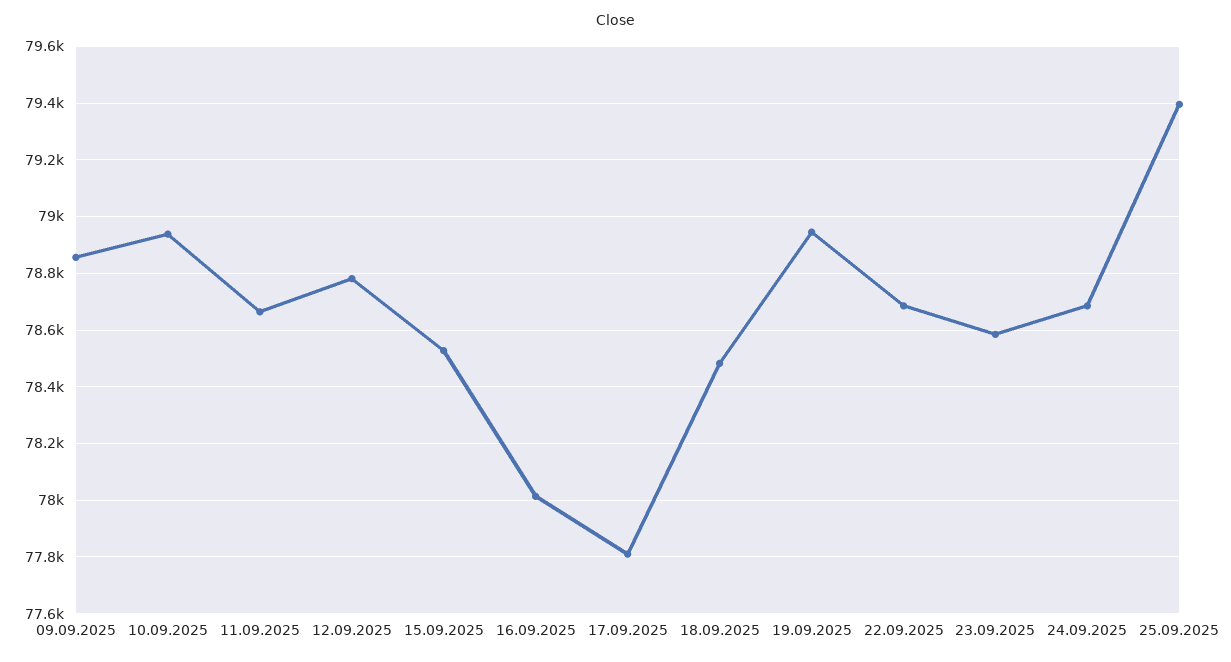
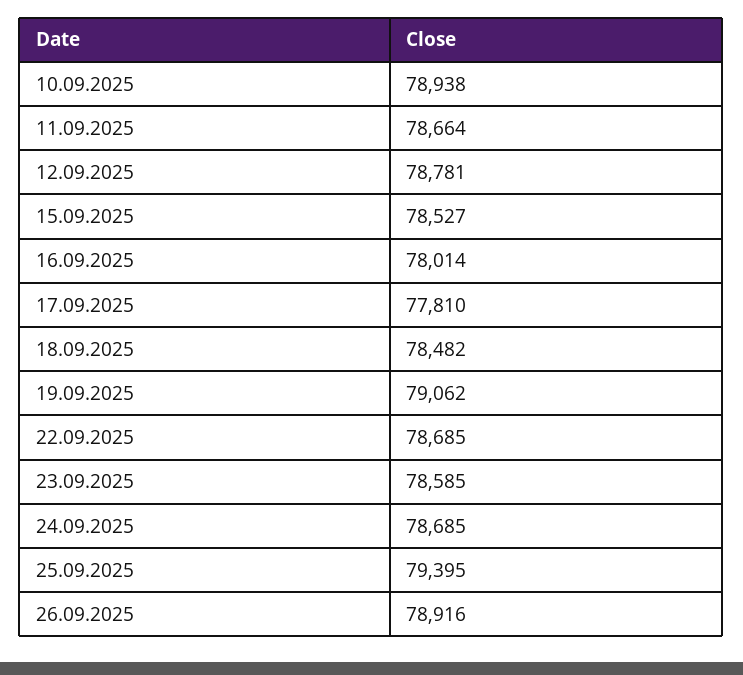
09.09.2025: 78850 -> none
19.09.2025: 78950 -> 79062
26.09.2025: none -> 78916

